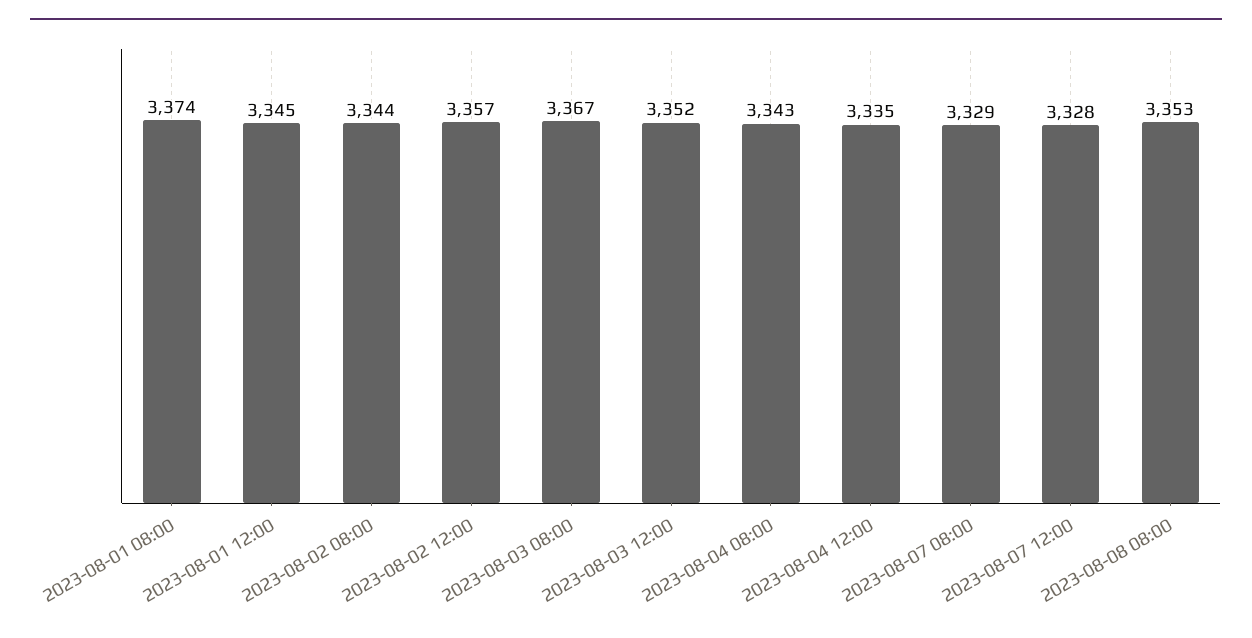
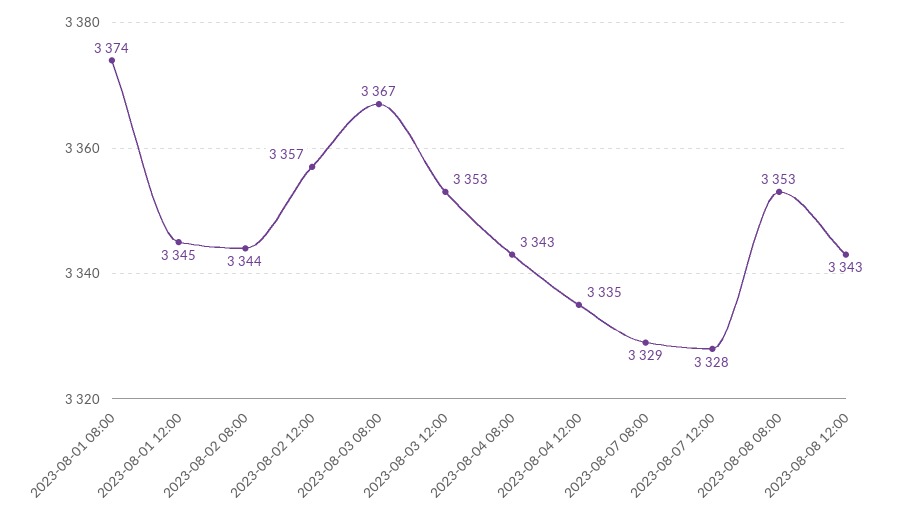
2023-08-03 12:00: 3352 -> 3353
2023-08-08 12:00: none -> 3343

